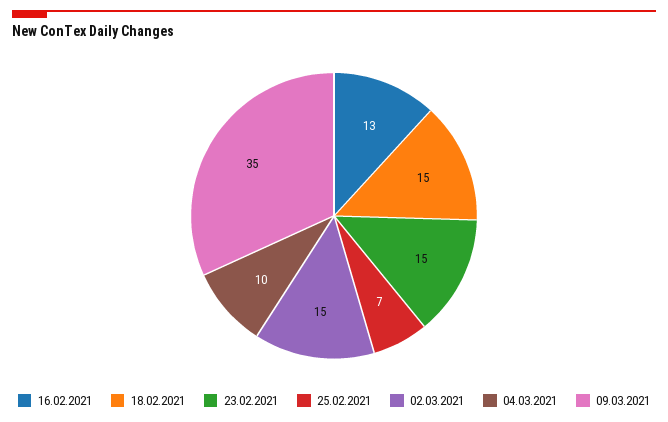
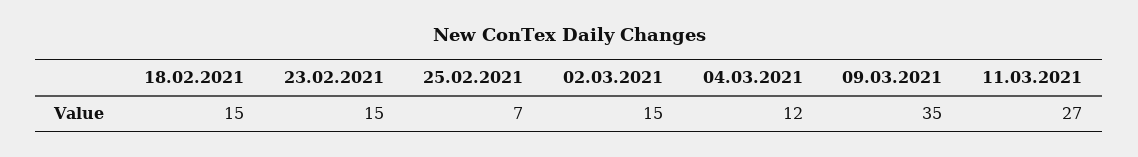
16.02.2021: 13 -> none
04.03.2021: 10 -> 12
11.03.2021: none -> 27

